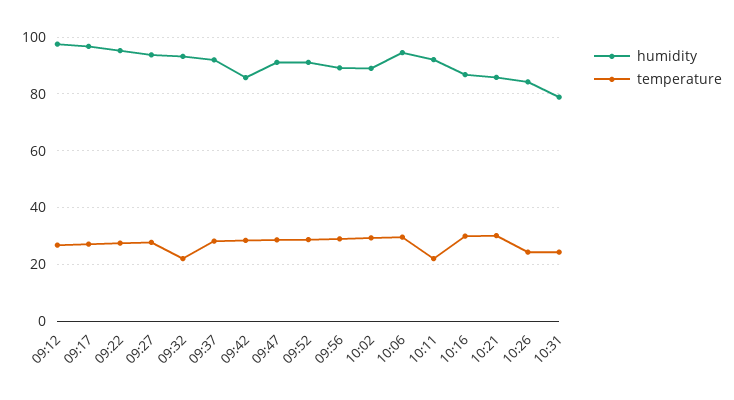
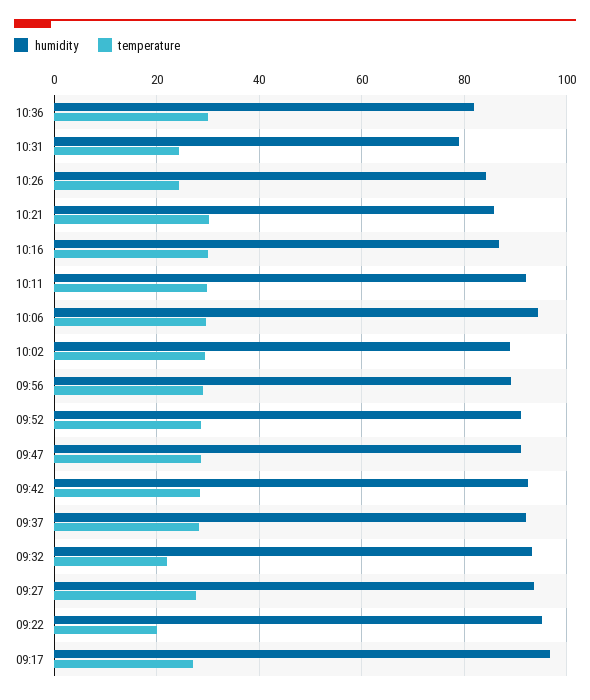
humidity, 09:12: 97.5 -> none
temperature, 09:12: 27.5 -> none
temperature, 09:22: 27.5 -> 20
humidity, 09:42: 85 -> 92
temperature, 10:11: 22.5 -> 30
humidity, 10:36: none -> 82
temperature, 10:36: none -> 30

